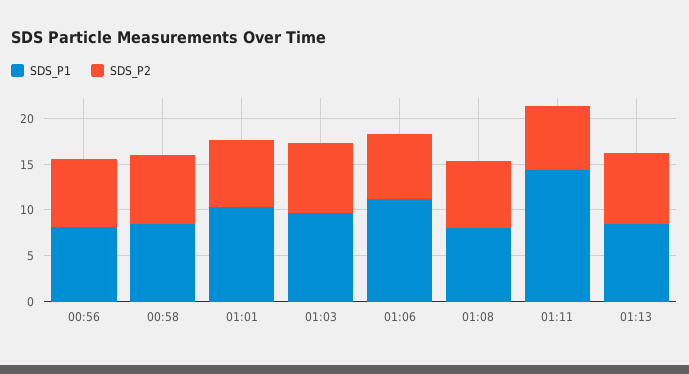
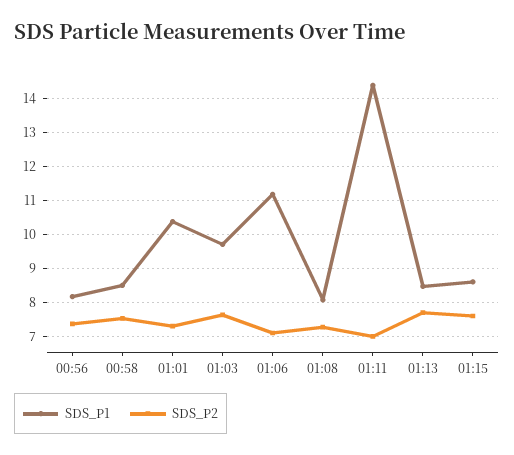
SDS_P1, 01:15: none -> 8.6
SDS_P2, 01:15: none -> 7.6

